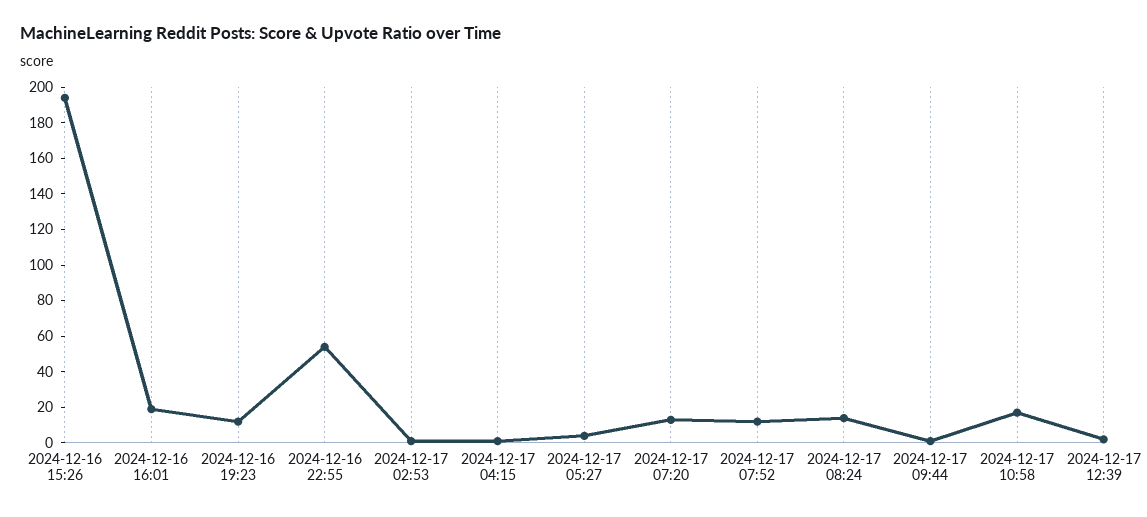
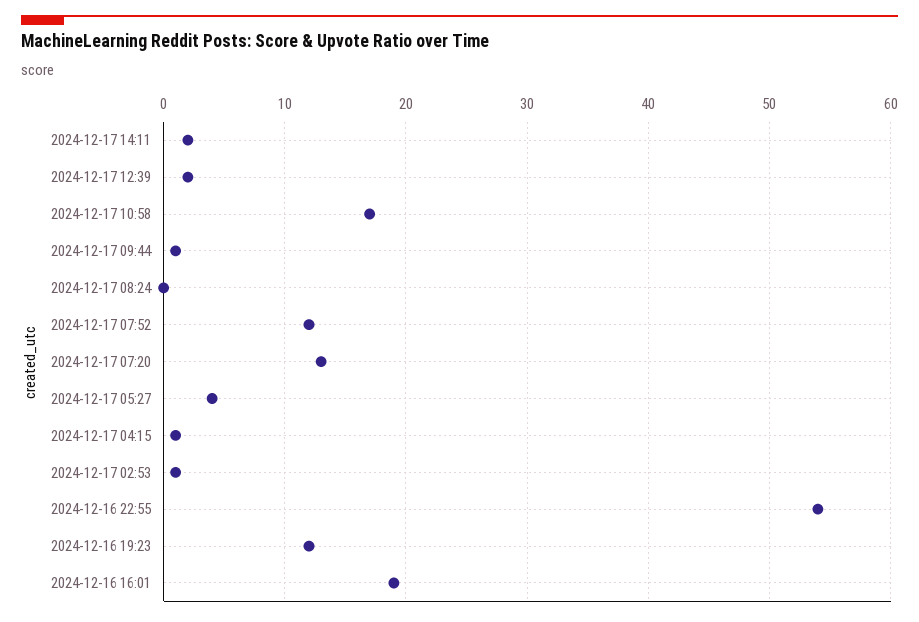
2024-12-16 15:26: 195 -> none
2024-12-17 08:24: 15 -> 0
2024-12-17 14:11: none -> 2

